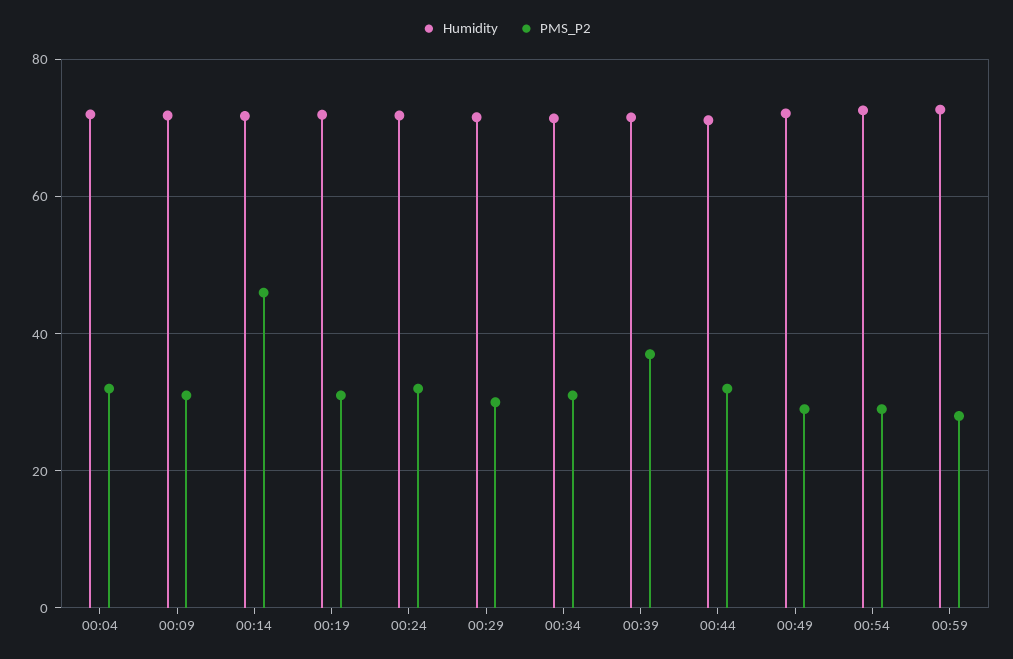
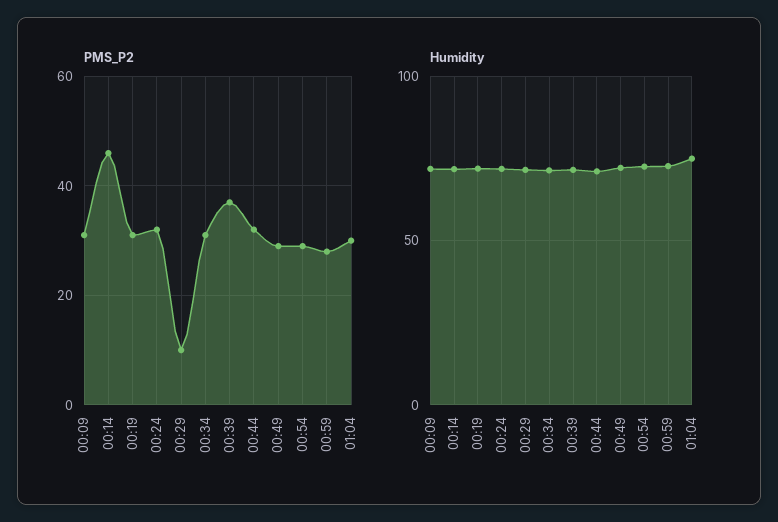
Humidity, 00:04: 72 -> none
PMS_P2, 00:04: 32 -> none
PMS_P2, 00:29: 30 -> 10
PMS_P2, 01:04: none -> 30
Humidity, 01:04: none -> 75

